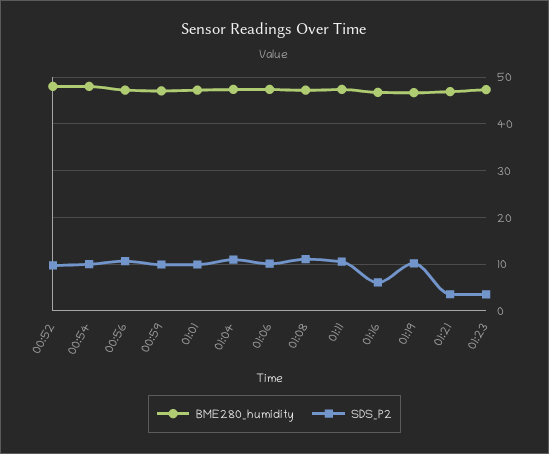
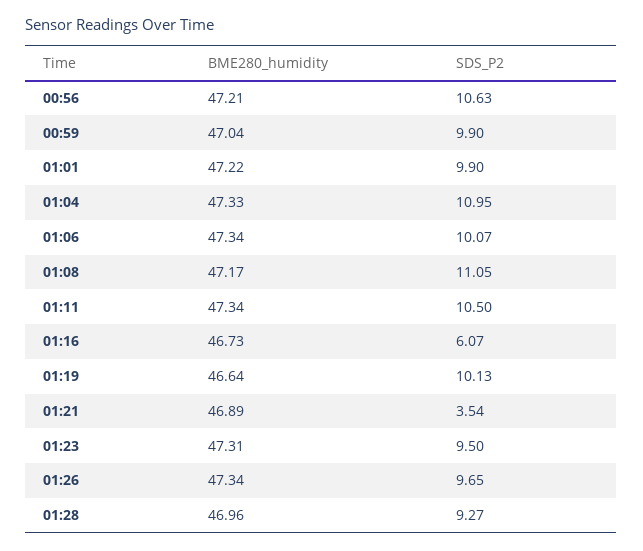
BME280_humidity, 00:52: 48 -> none
SDS_P2, 00:52: 10 -> none
BME280_humidity, 00:54: 48 -> none
SDS_P2, 00:54: 10 -> none
SDS_P2, 01:23: 4 -> 9.5
BME280_humidity, 01:26: none -> 47.34
SDS_P2, 01:26: none -> 9.65
BME280_humidity, 01:28: none -> 46.96
SDS_P2, 01:28: none -> 9.27

